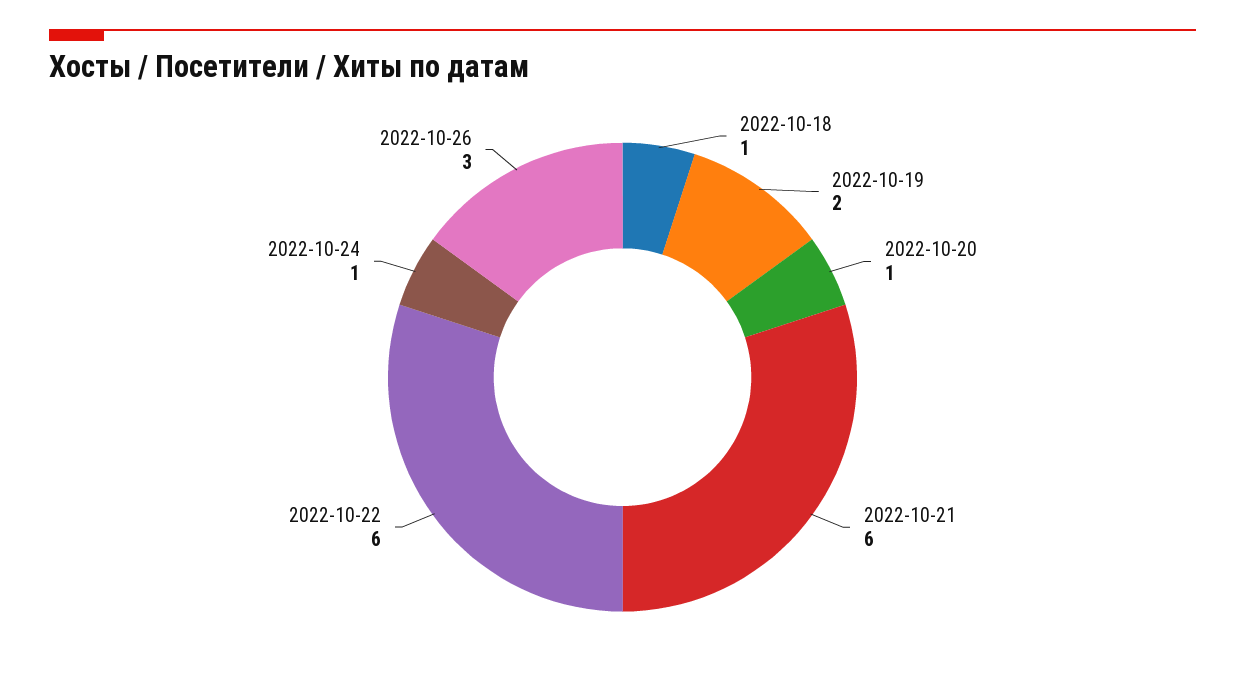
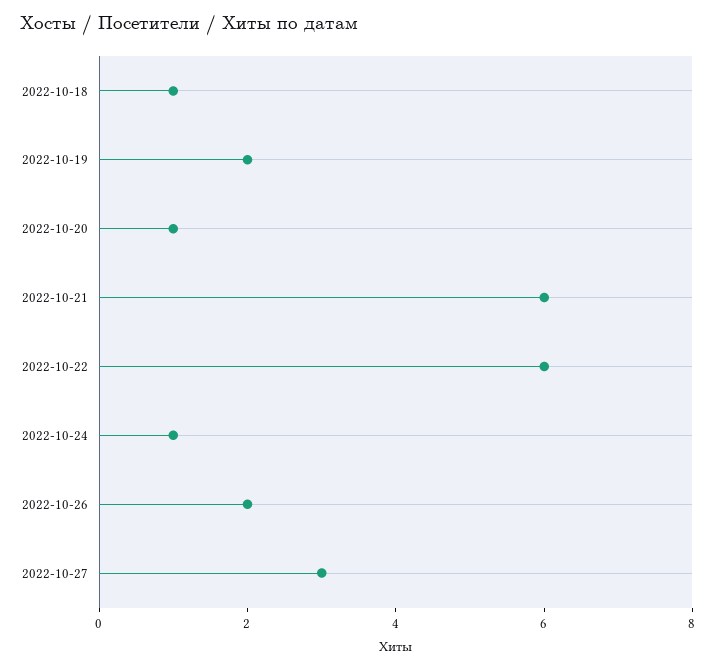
2022-10-26: 3 -> 2
2022-10-27: none -> 3

